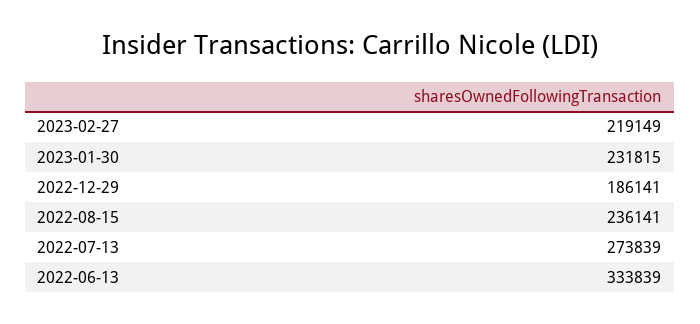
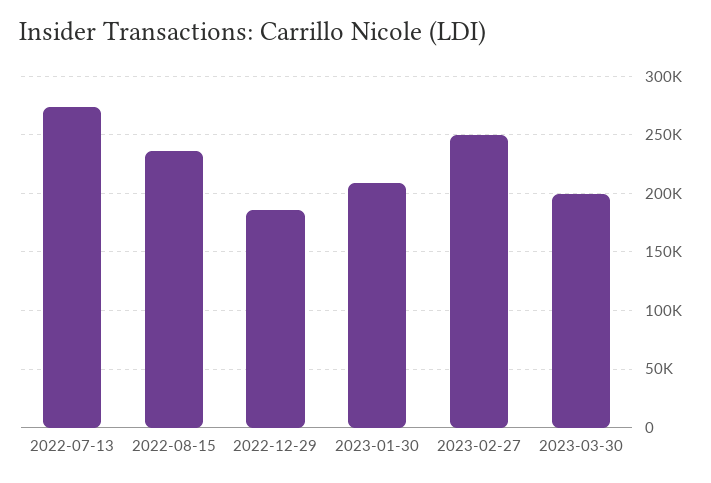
2023-02-27: 219149 -> 250000
2023-01-30: 231815 -> 210000
2022-06-13: 333839 -> none
2023-03-30: none -> 200000

